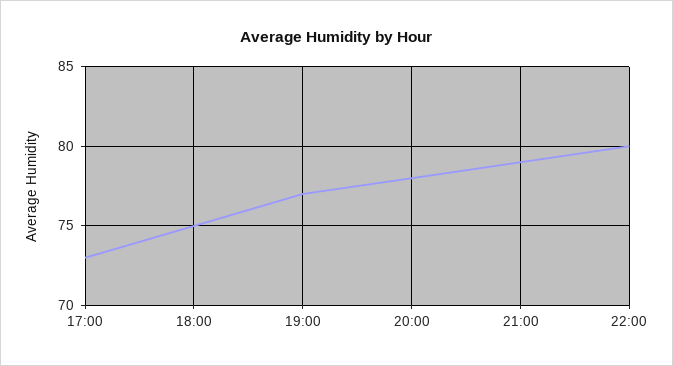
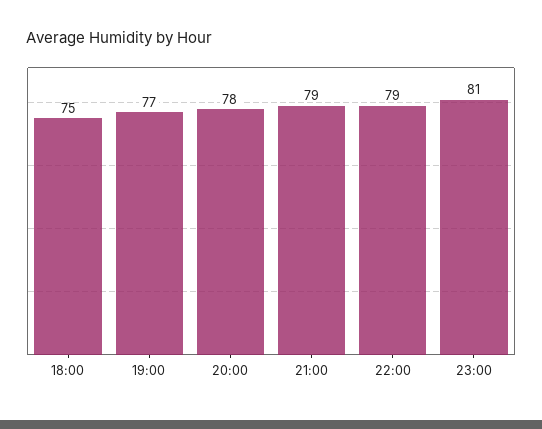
17:00: 73 -> none
22:00: 80 -> 79
23:00: none -> 81

